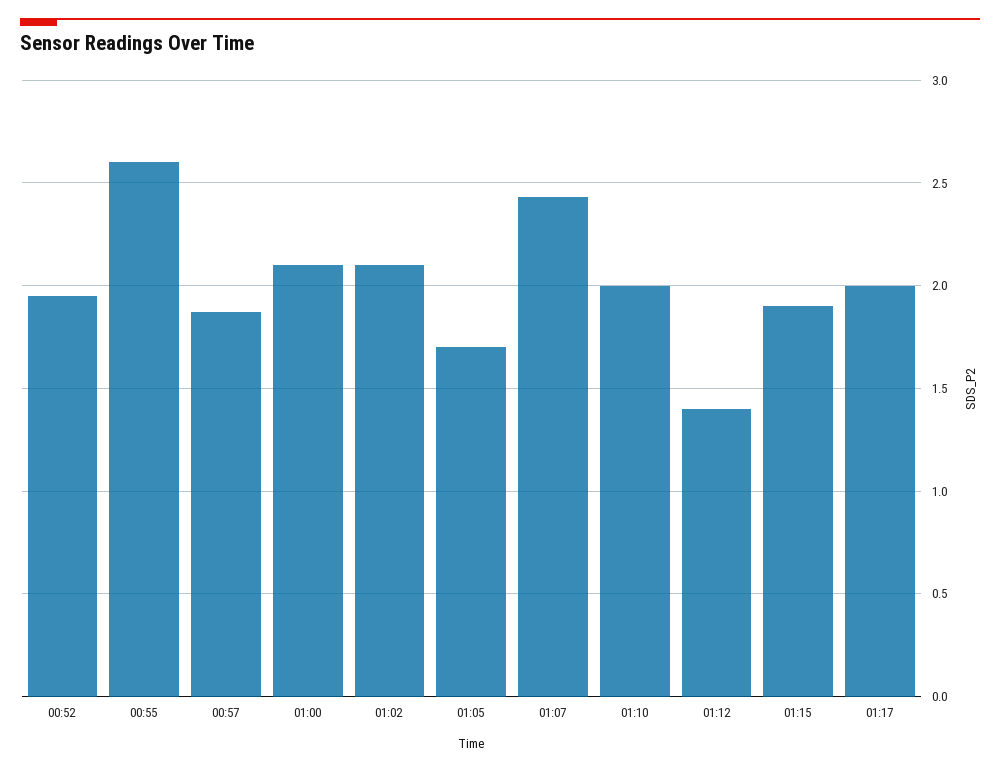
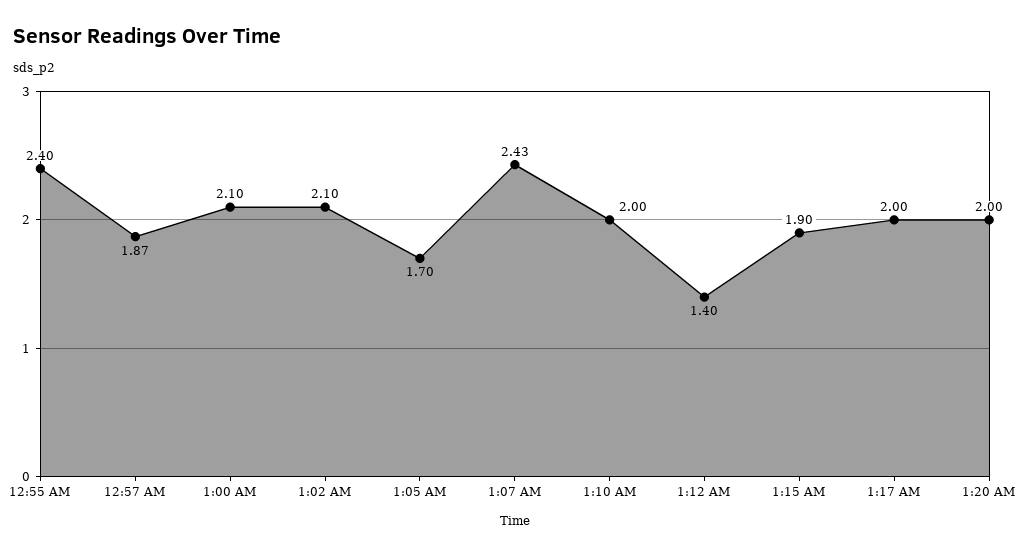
00:52: 1.95 -> none
00:55: 2.6 -> 2.4
1:20 AM: none -> 2

